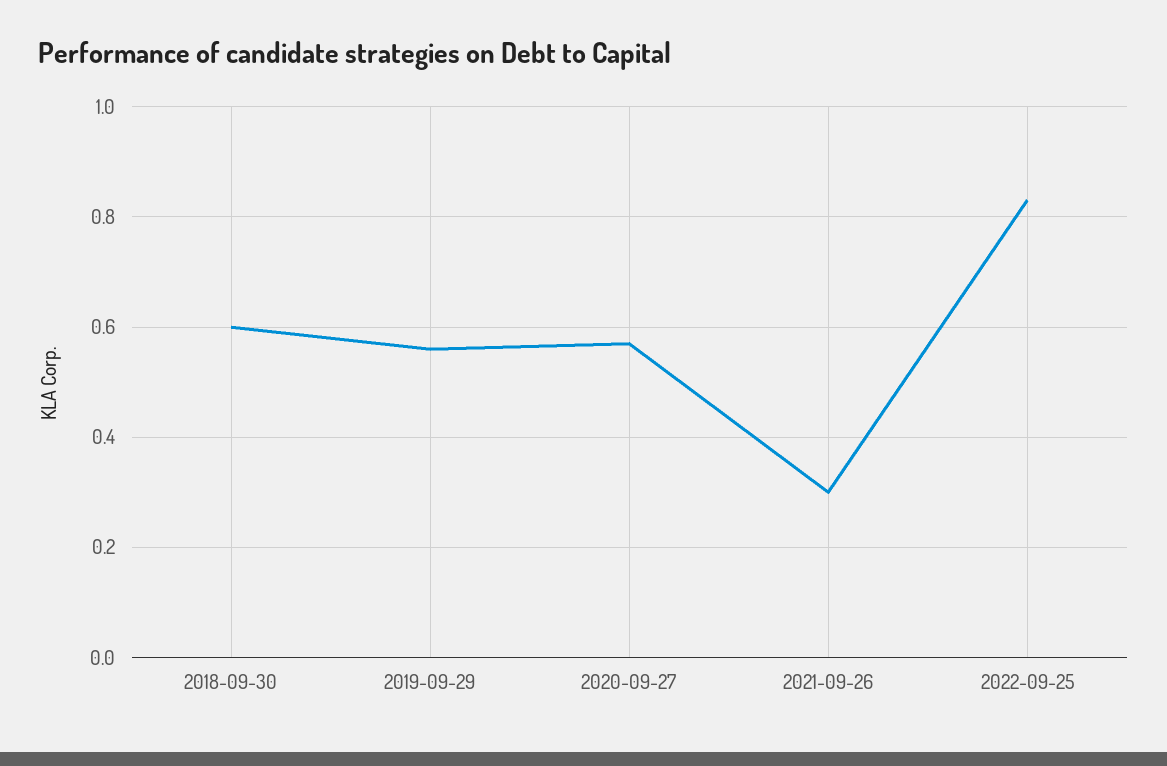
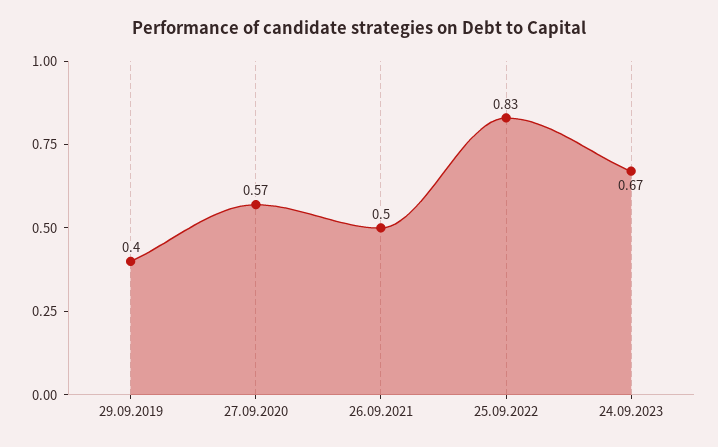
2018-09-30: 0.6 -> none
2019-09-29: 0.55 -> 0.4
2021-09-26: 0.3 -> 0.5
24.09.2023: none -> 0.67

